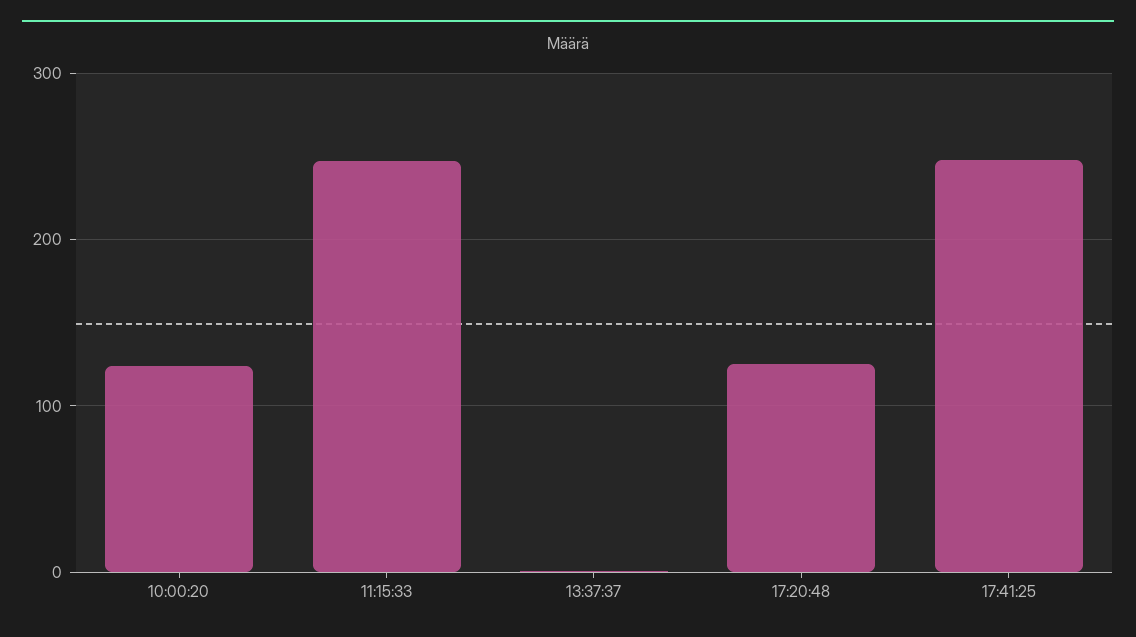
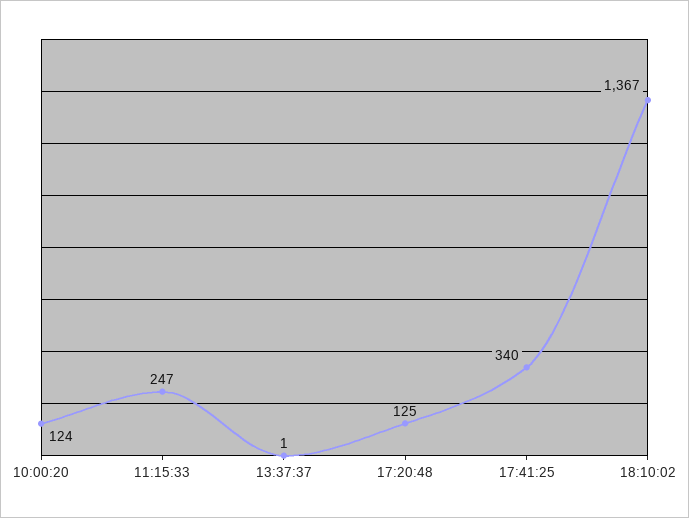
17:41:25: 250 -> 340
18:10:02: none -> 1367

